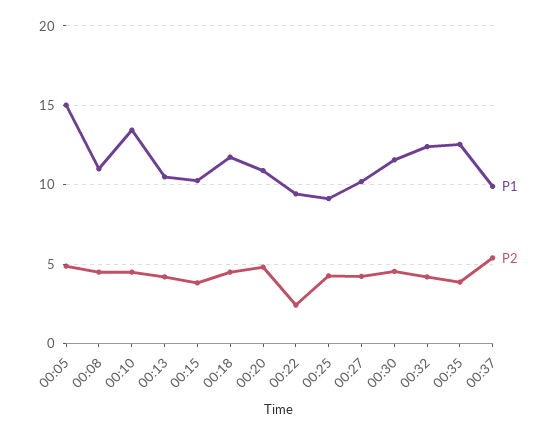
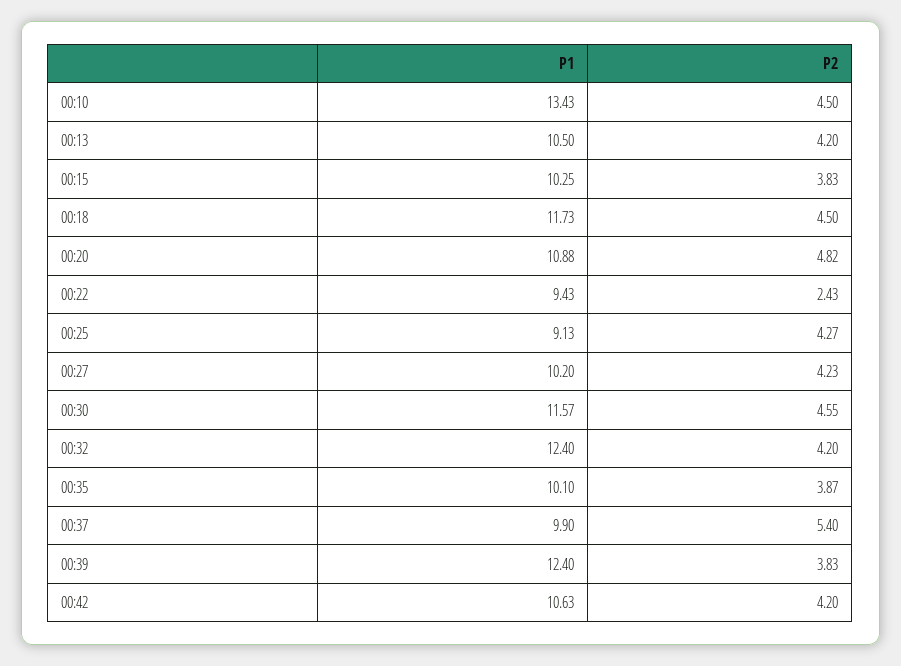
P1, 00:05: 15 -> none
P2, 00:05: 5 -> none
P1, 00:08: 11 -> none
P2, 00:08: 4.5 -> none
P1, 00:35: 12.5 -> 10.1
P1, 00:39: none -> 12.4
P2, 00:39: none -> 3.83
P1, 00:42: none -> 10.63
P2, 00:42: none -> 4.2

